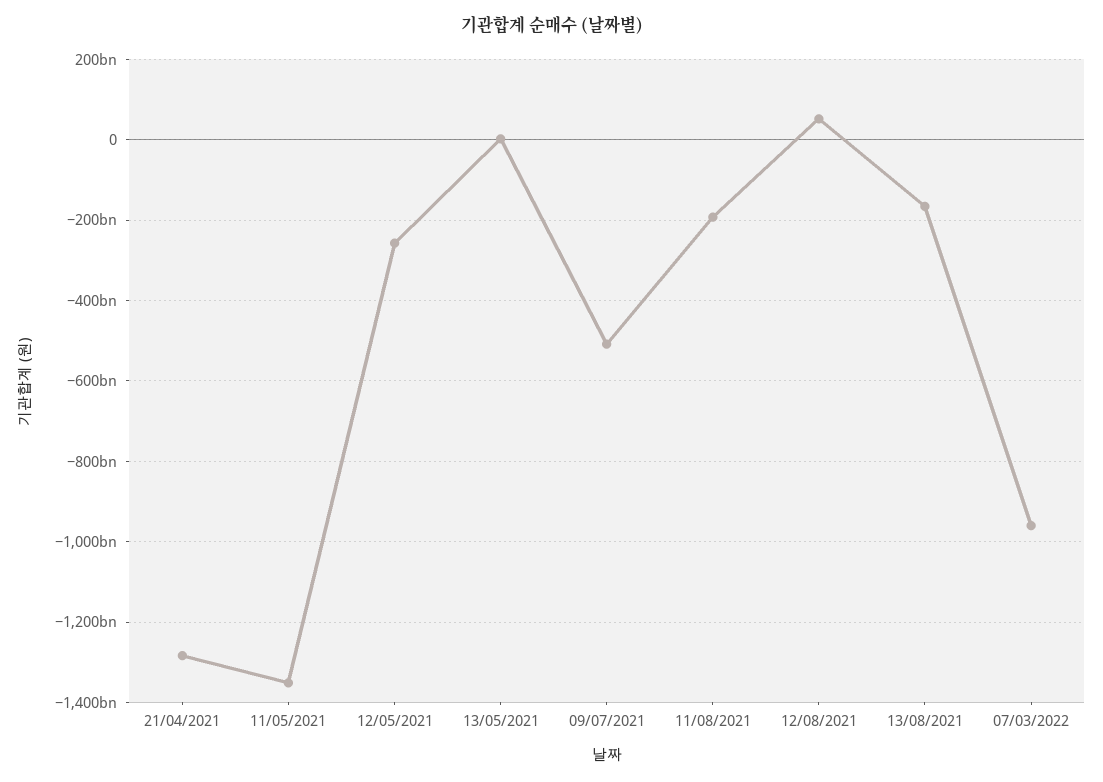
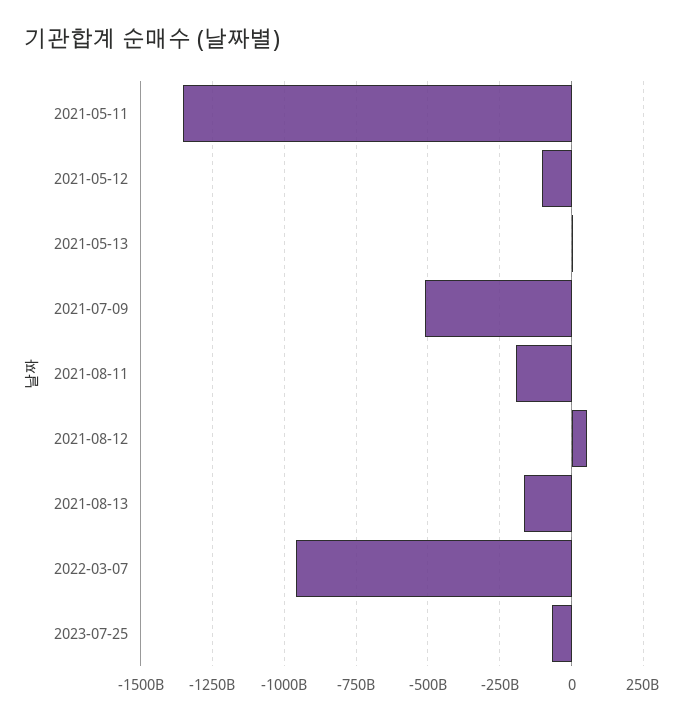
21/04/2021: -1280000000000 -> none
12/05/2021: -260000000000 -> -100000000000
2023-07-25: none -> -75000000000

